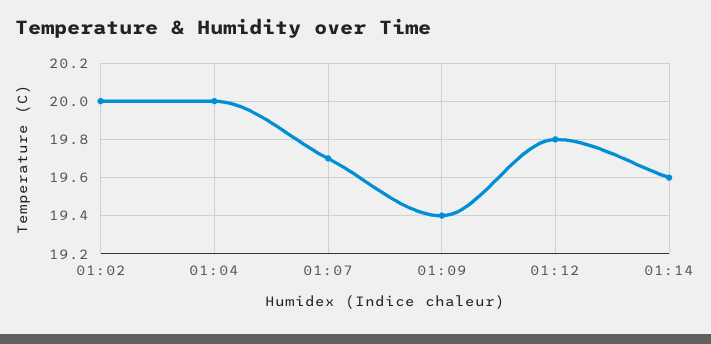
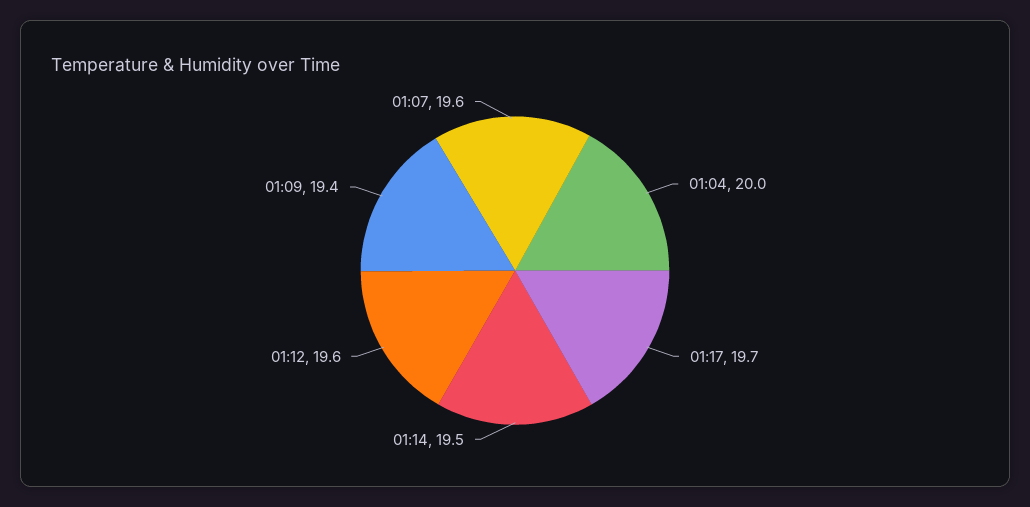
01:02: 20 -> none
01:07: 19.7 -> 19.6
01:12: 19.8 -> 19.6
01:14: 19.6 -> 19.5
01:17: none -> 19.7

